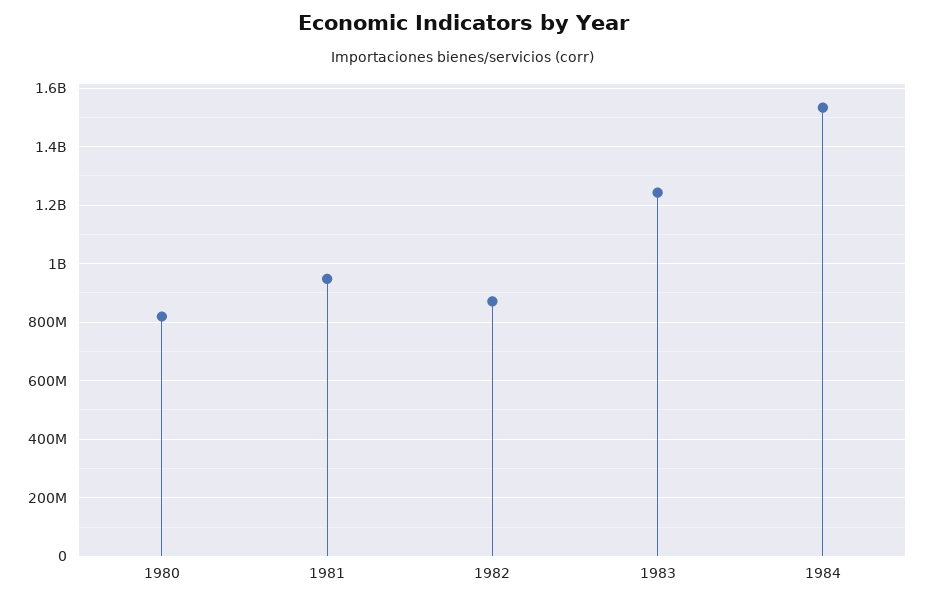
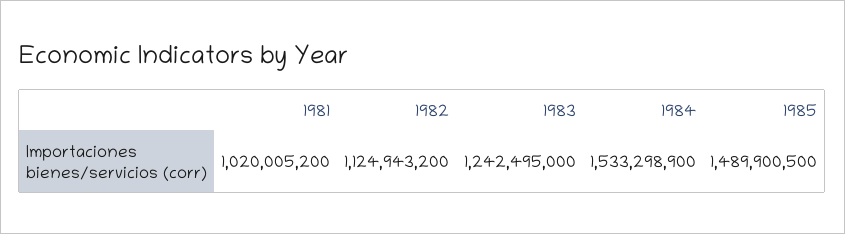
1980: 825000000 -> none
1981: 950000000 -> 1020005200
1982: 875000000 -> 1124943200
1985: none -> 1489900500

